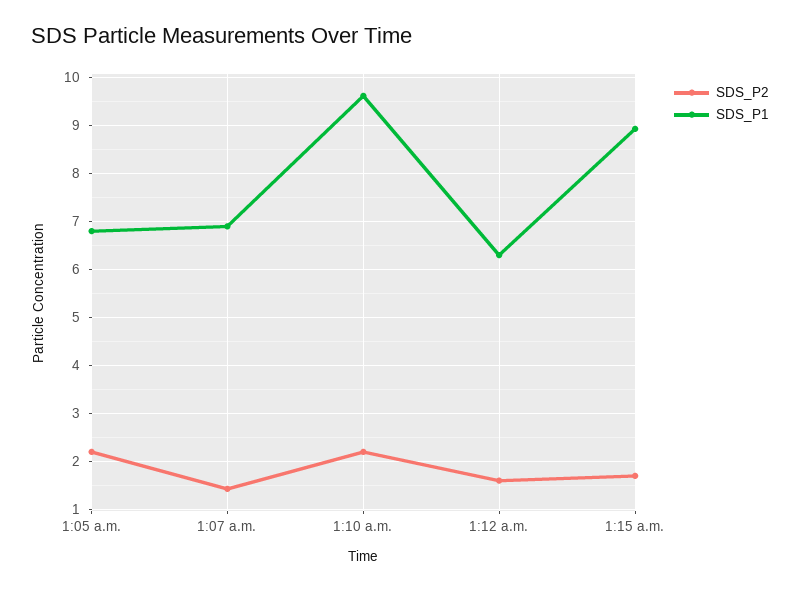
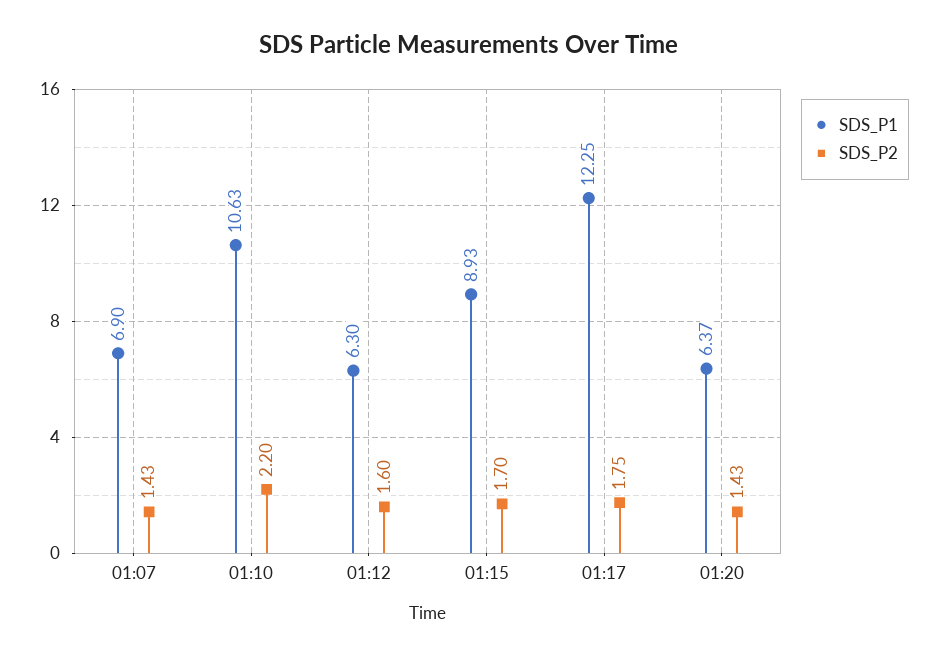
SDS_P2, 1:05 a.m.: 2.2 -> none
SDS_P1, 1:05 a.m.: 6.8 -> none
SDS_P1, 1:10 a.m.: 9.6 -> 10.63
SDS_P1, 01:17: none -> 12.25
SDS_P2, 01:17: none -> 1.75
SDS_P1, 01:20: none -> 6.37
SDS_P2, 01:20: none -> 1.43

